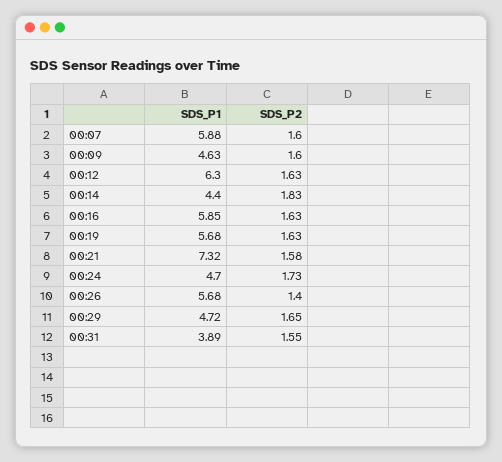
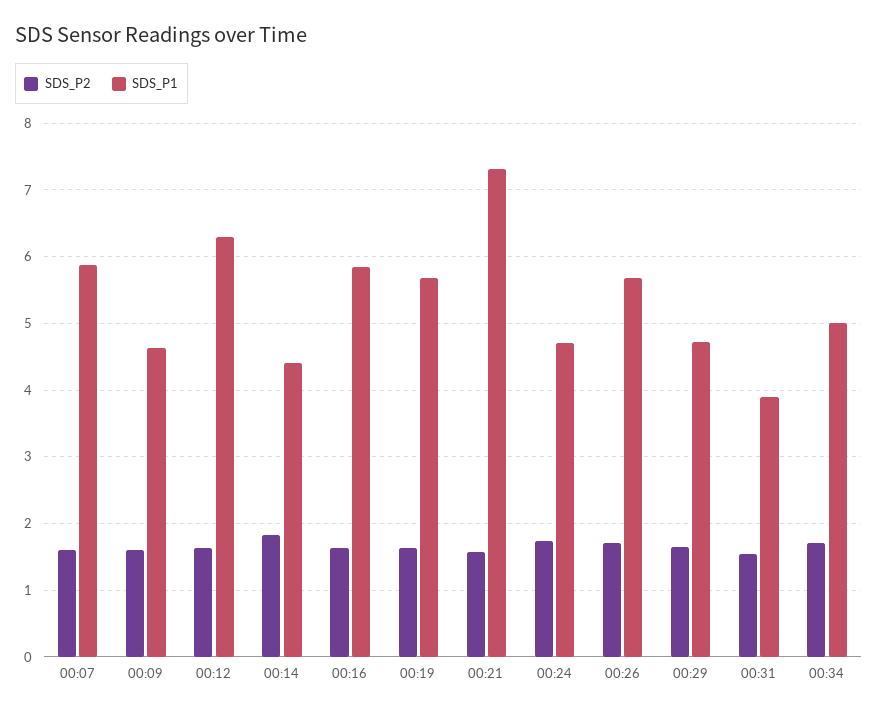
SDS_P2, 00:26: 1.4 -> 1.7
SDS_P2, 00:34: none -> 1.7
SDS_P1, 00:34: none -> 5

